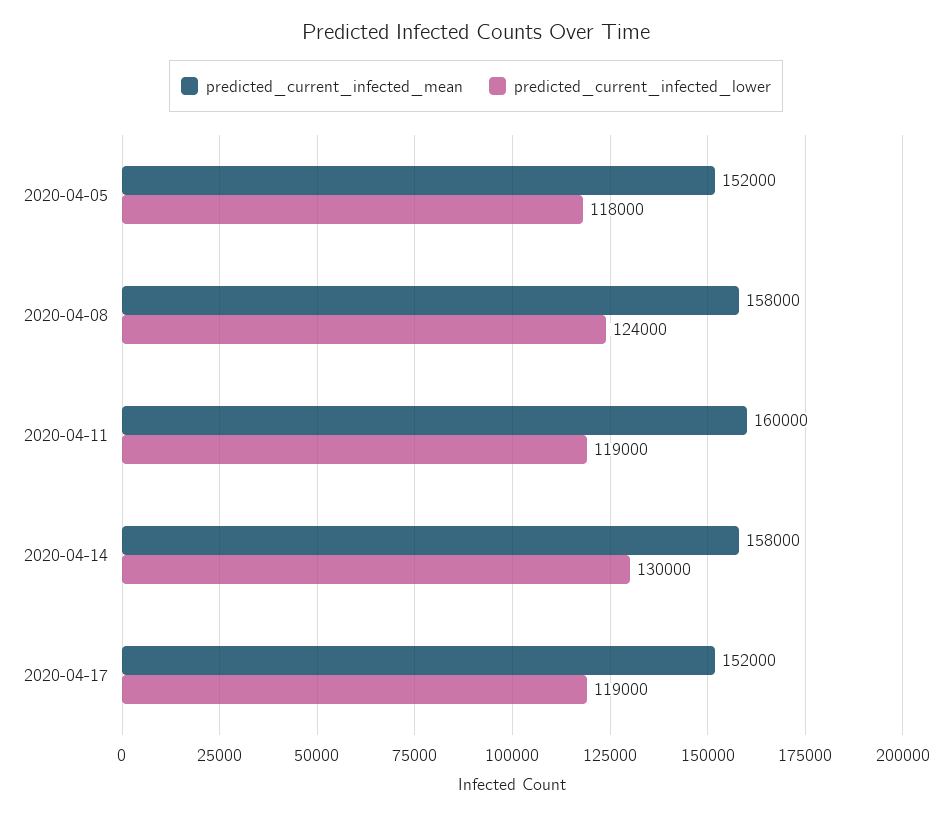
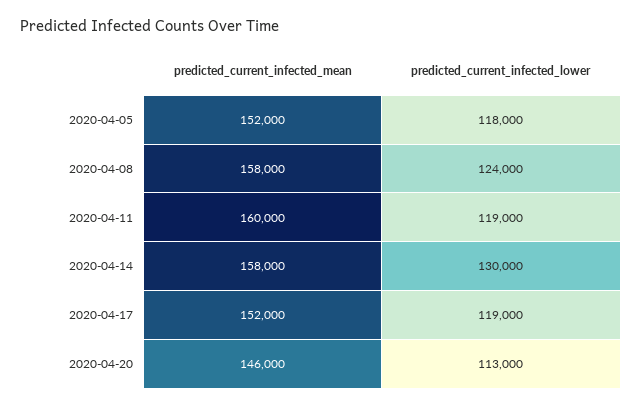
predicted_current_infected_mean, 2020-04-20: none -> 146000
predicted_current_infected_lower, 2020-04-20: none -> 113000

